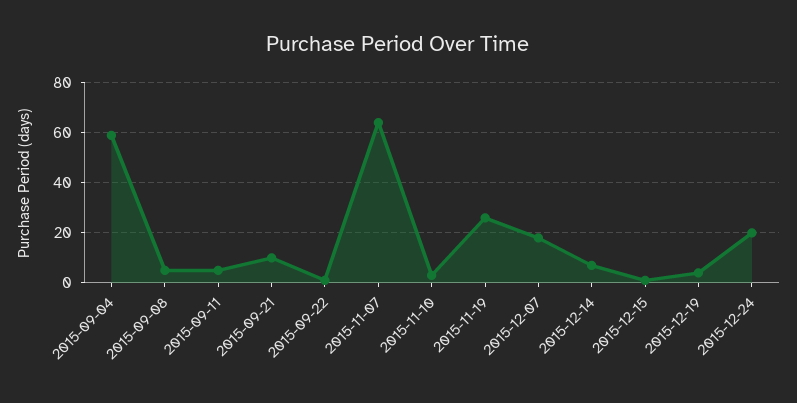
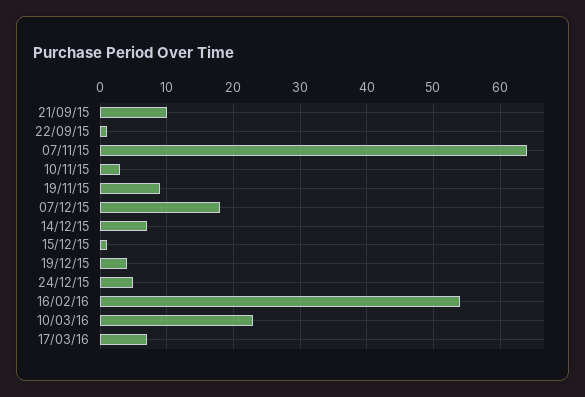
2015-09-04: 60 -> none
2015-09-08: 5 -> none
2015-09-11: 5 -> none
2015-11-19: 25 -> 9
2015-12-24: 20 -> 5
16/02/16: none -> 54
10/03/16: none -> 23
17/03/16: none -> 7

